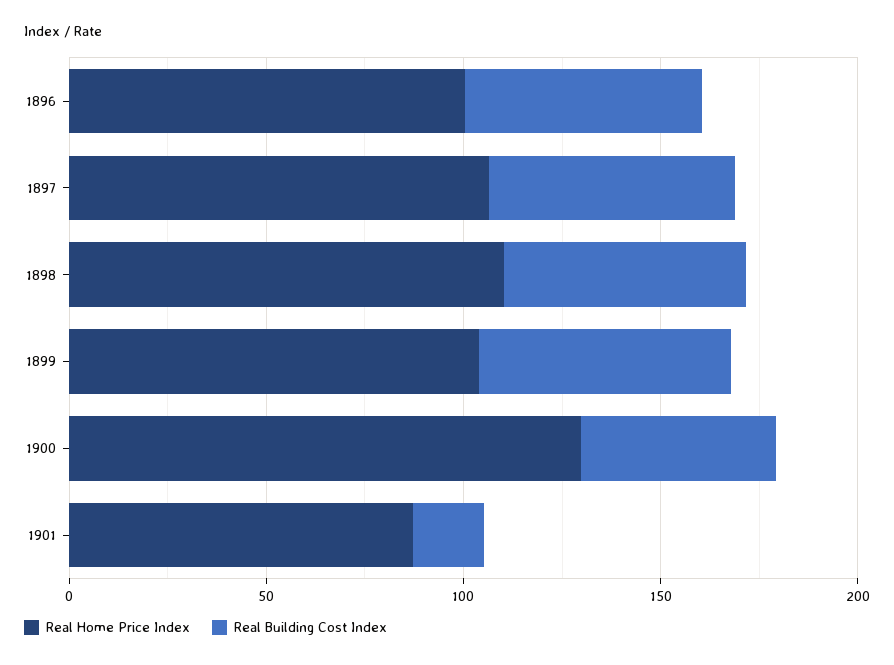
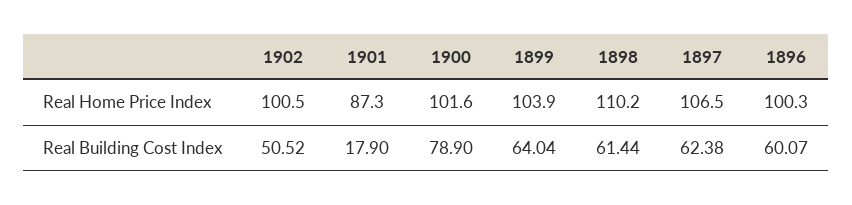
Real Home Price Index, 1900: 130 -> 101.6
Real Building Cost Index, 1900: 50 -> 78.9
Real Home Price Index, 1902: none -> 100.5
Real Building Cost Index, 1902: none -> 50.52

